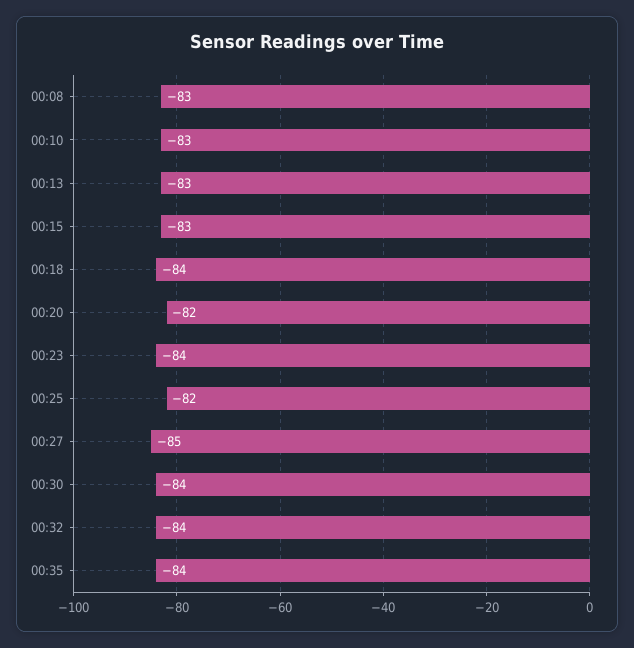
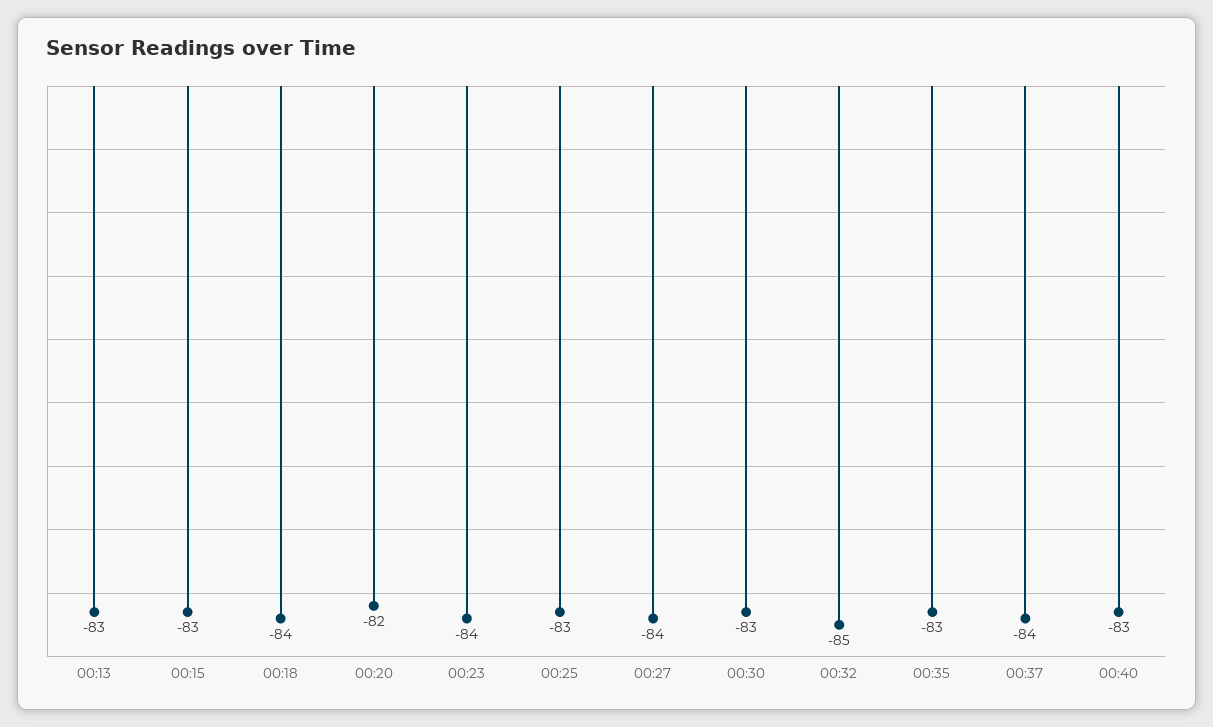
00:08: -83 -> none
00:10: -83 -> none
00:25: -82 -> -83
00:27: -85 -> -84
00:30: -84 -> -83
00:32: -84 -> -85
00:35: -84 -> -83
00:37: none -> -84
00:40: none -> -83

